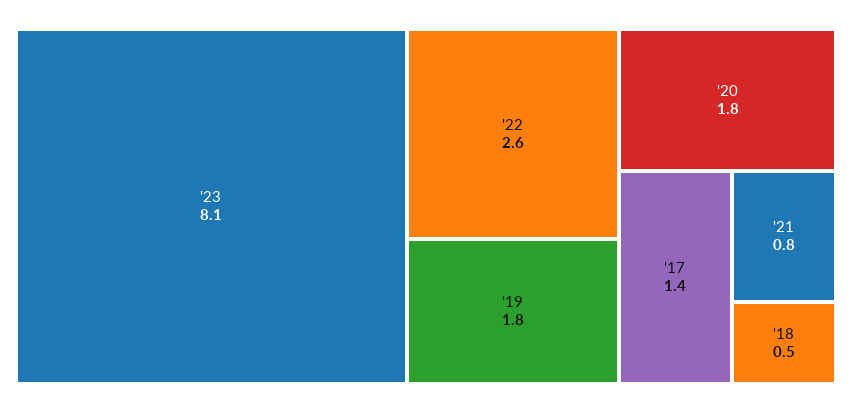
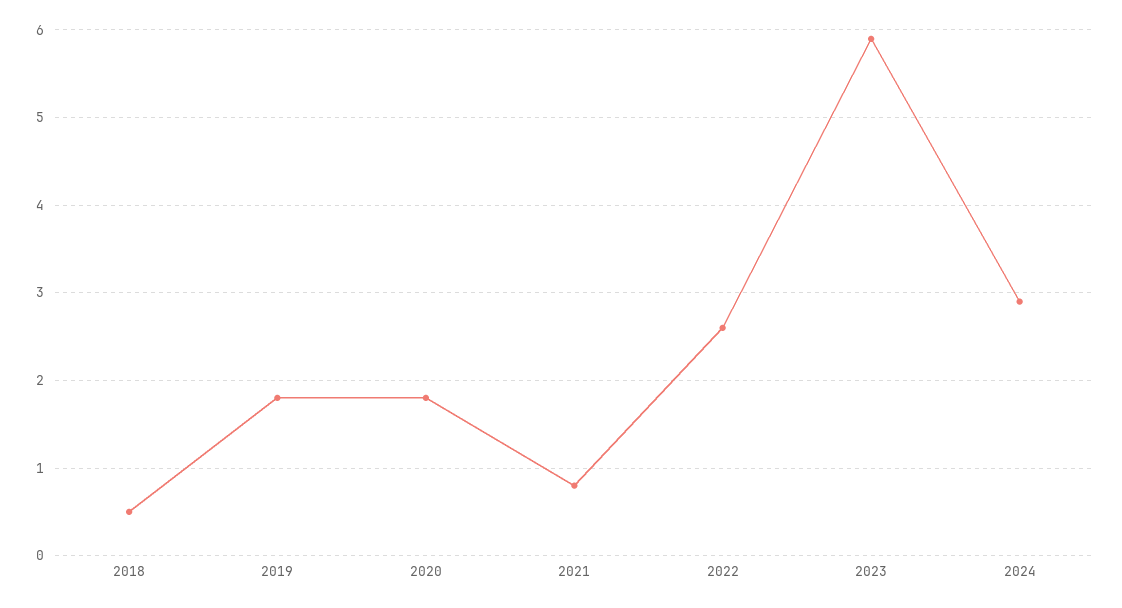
'23: 8.1 -> 5.9
'17: 1.4 -> none
2024: none -> 2.9

